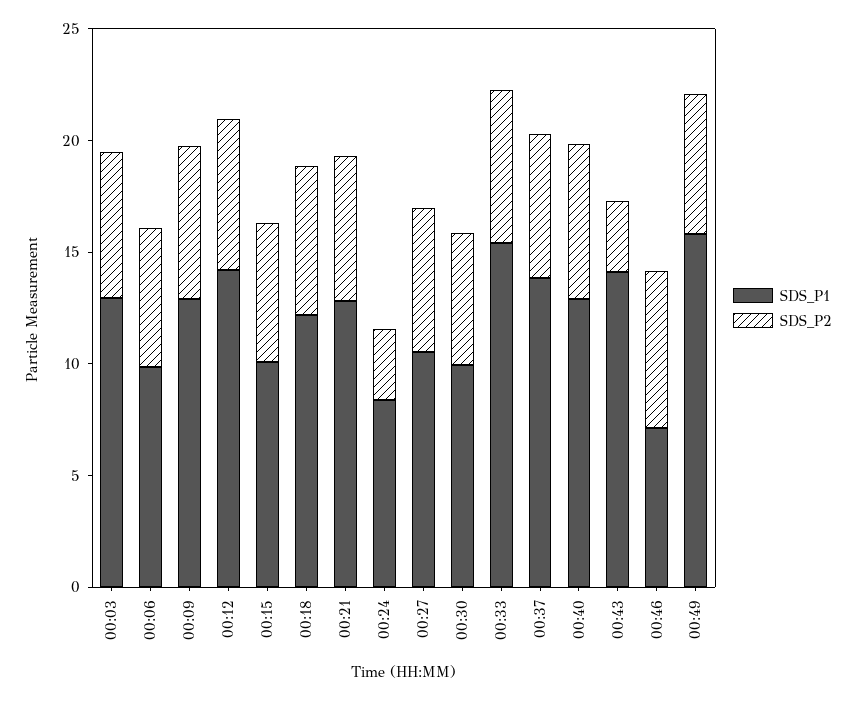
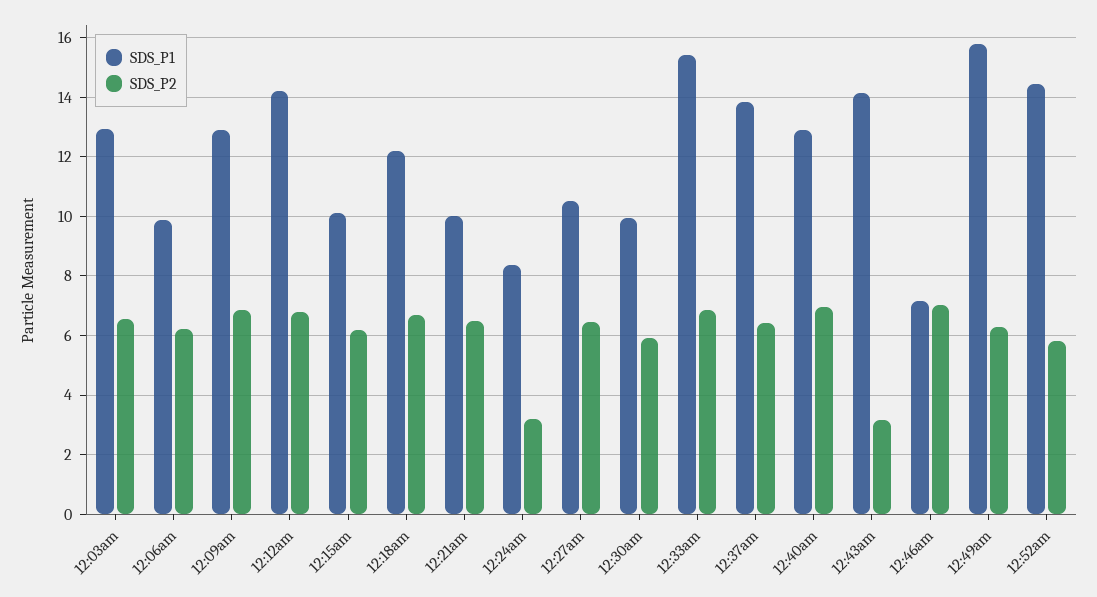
SDS_P1, 00:21: 13 -> 10
SDS_P1, 12:52am: none -> 14.5
SDS_P2, 12:52am: none -> 5.75

